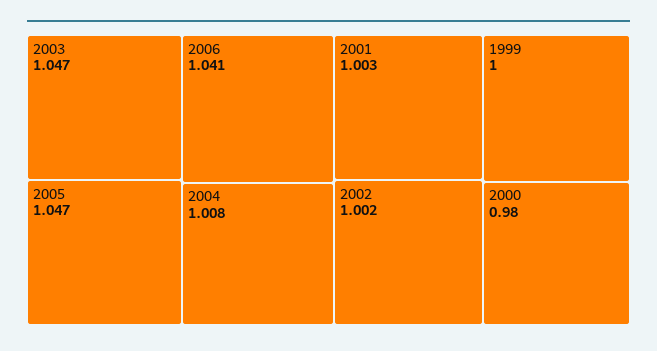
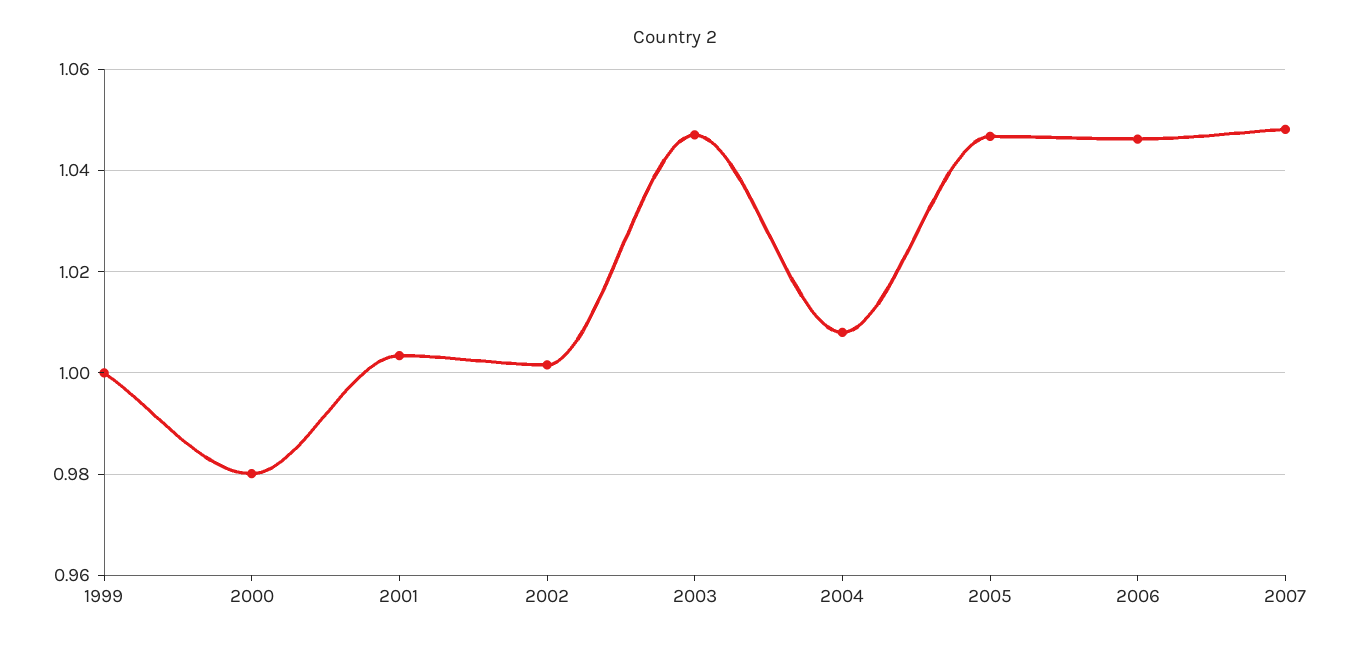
2006: 1.041 -> 1.046
2007: none -> 1.048

